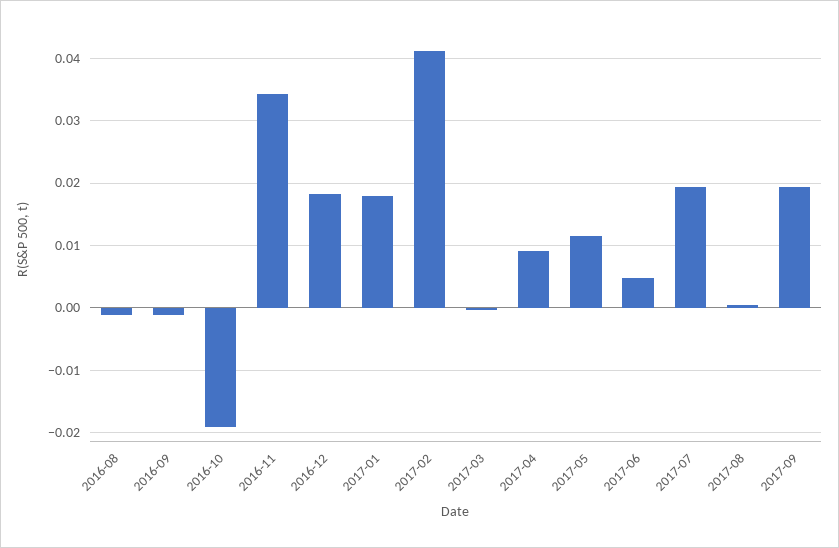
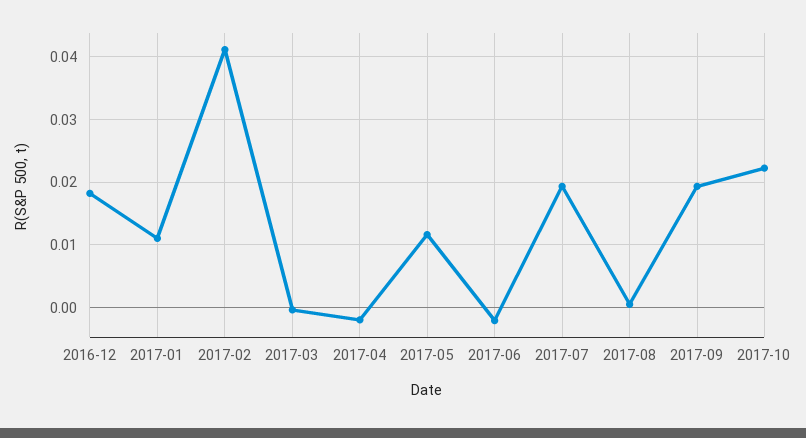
2016-08: -0.001 -> none
2016-09: -0.001 -> none
2016-10: -0.019 -> none
2016-11: 0.034 -> none
2017-01: 0.018 -> 0.011
2017-04: 0.009 -> -0.002
2017-06: 0.005 -> -0.002
2017-10: none -> 0.022

